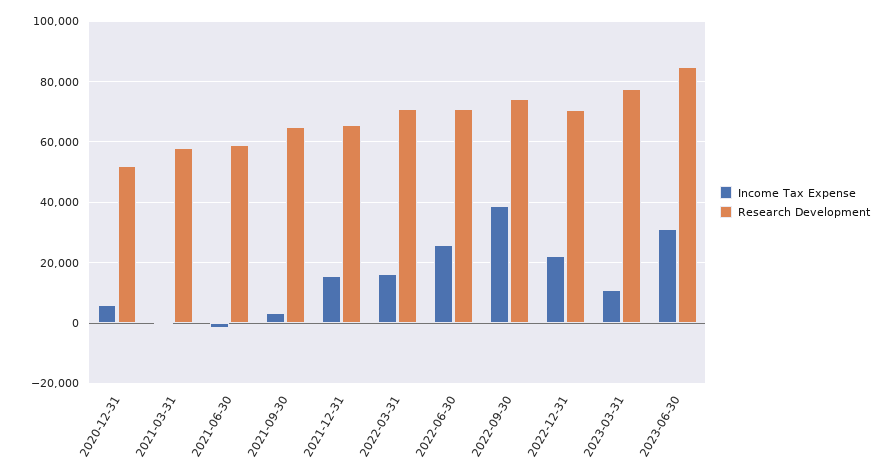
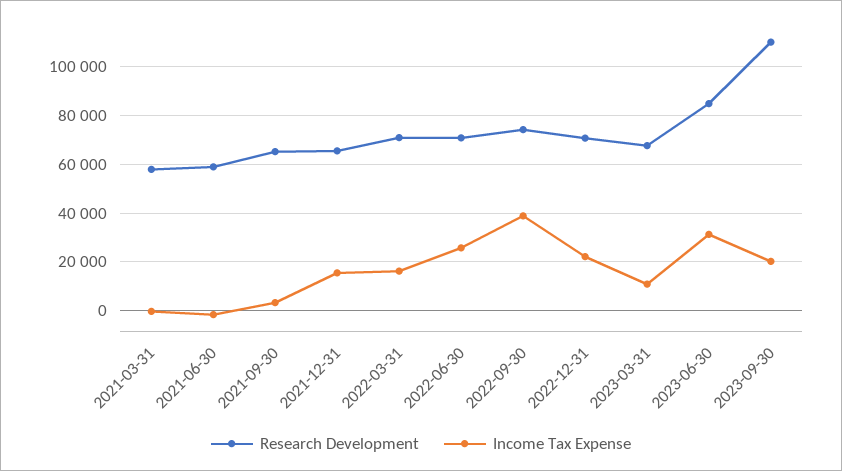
Income Tax Expense, 2020-12-31: 6000 -> none
Research Development, 2020-12-31: 52000 -> none
Research Development, 2023-03-31: 78000 -> 67500
Research Development, 2023-09-30: none -> 110000
Income Tax Expense, 2023-09-30: none -> 20000

